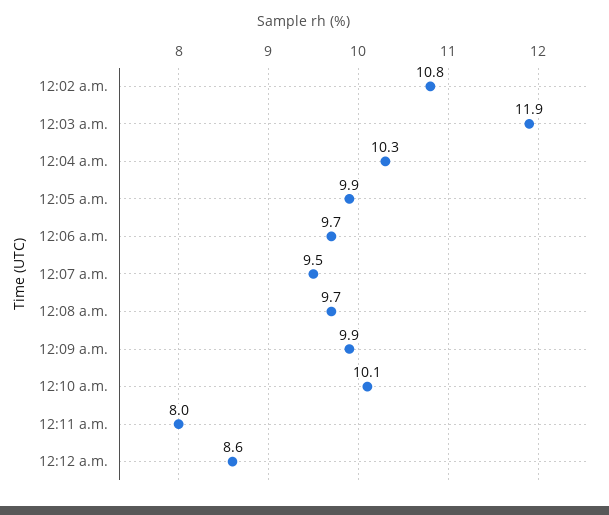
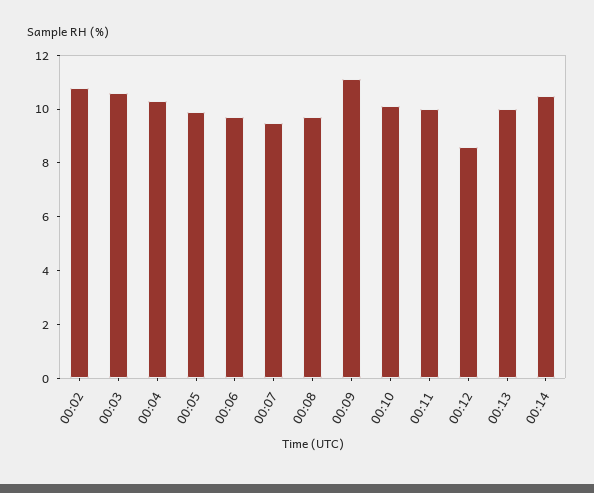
12:03 a.m.: 11.9 -> 10.5
12:09 a.m.: 9.9 -> 11
12:11 a.m.: 8 -> 10
00:13: none -> 10
00:14: none -> 10.5

